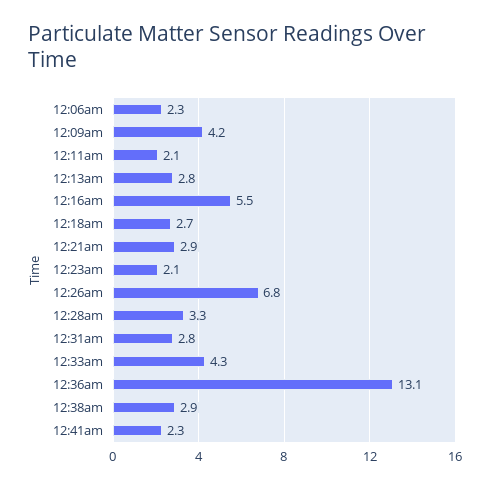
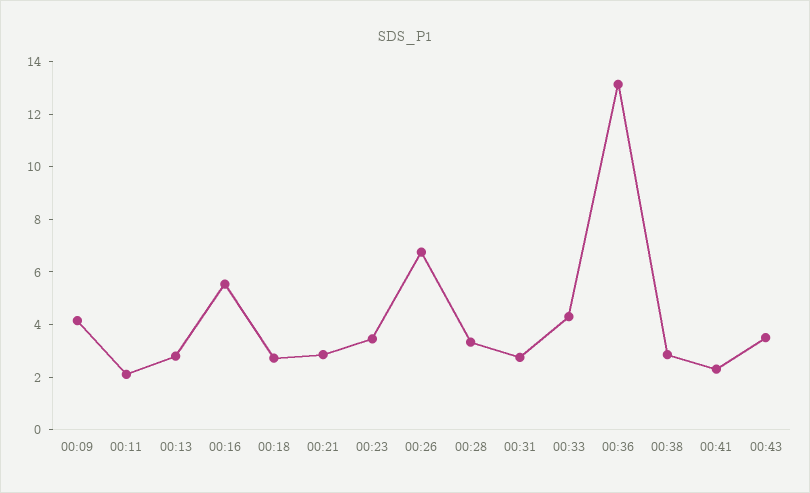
12:06am: 2.3 -> none
12:23am: 2.1 -> 3.5
00:43: none -> 3.5

